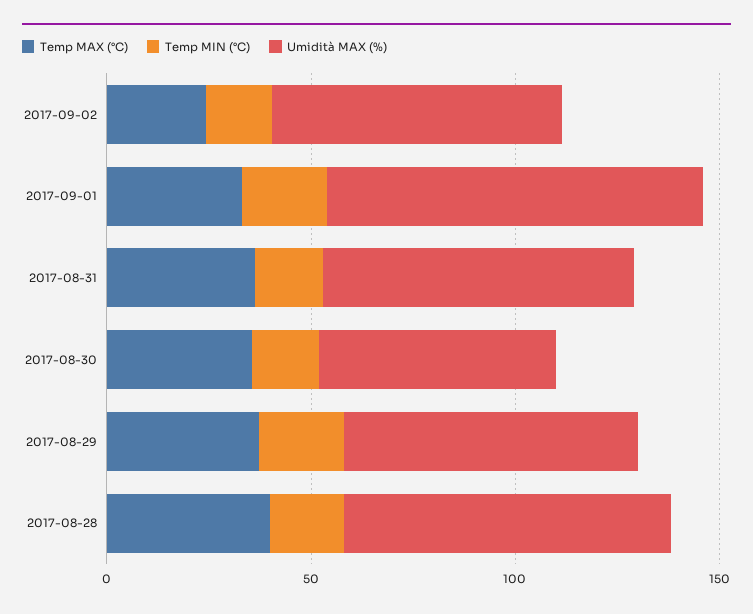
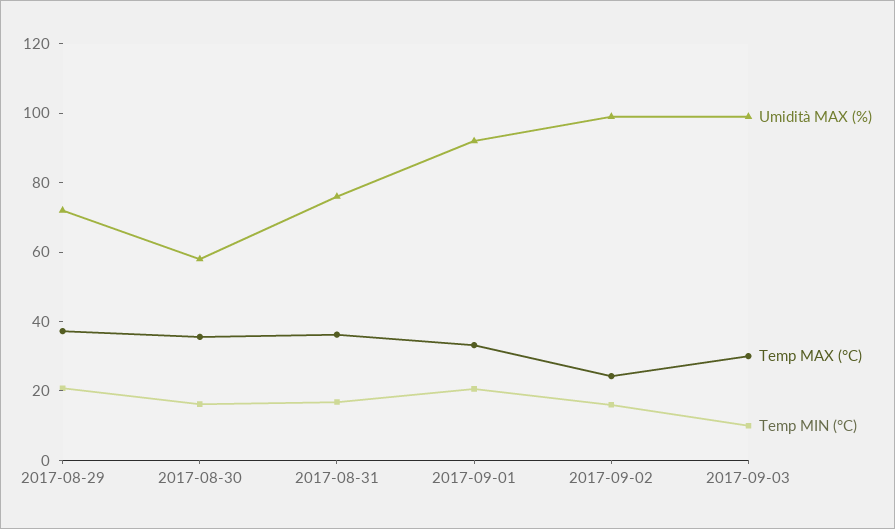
Umidità MAX (%), 2017-09-02: 70 -> 100
Temp MAX (°C), 2017-08-28: 40 -> none
Temp MIN (°C), 2017-08-28: 20 -> none
Umidità MAX (%), 2017-08-28: 80 -> none
Umidità MAX (%), 2017-09-03: none -> 100
Temp MAX (°C), 2017-09-03: none -> 30
Temp MIN (°C), 2017-09-03: none -> 10

